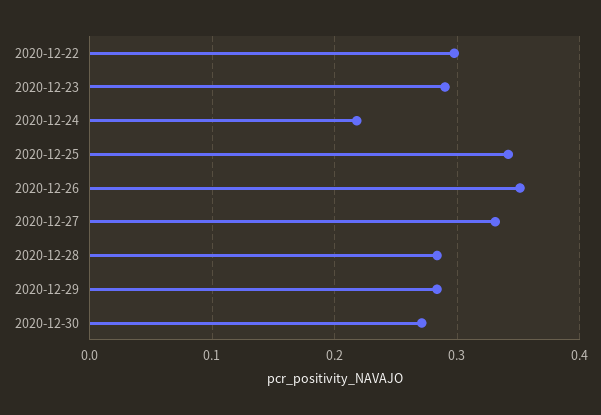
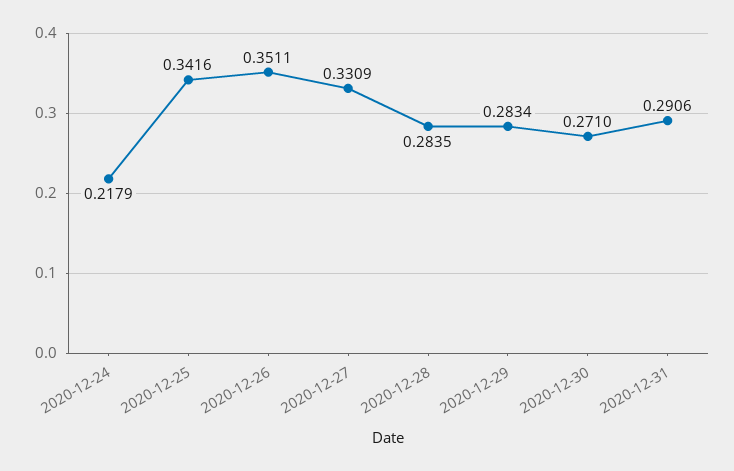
2020-12-22: 0.3 -> none
2020-12-23: 0.29 -> none
2020-12-31: none -> 0.2906

